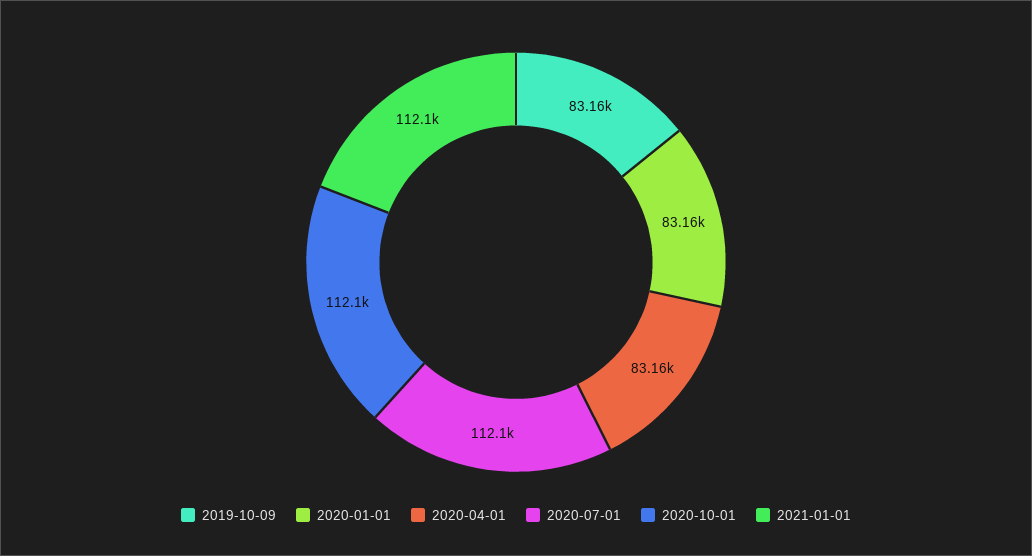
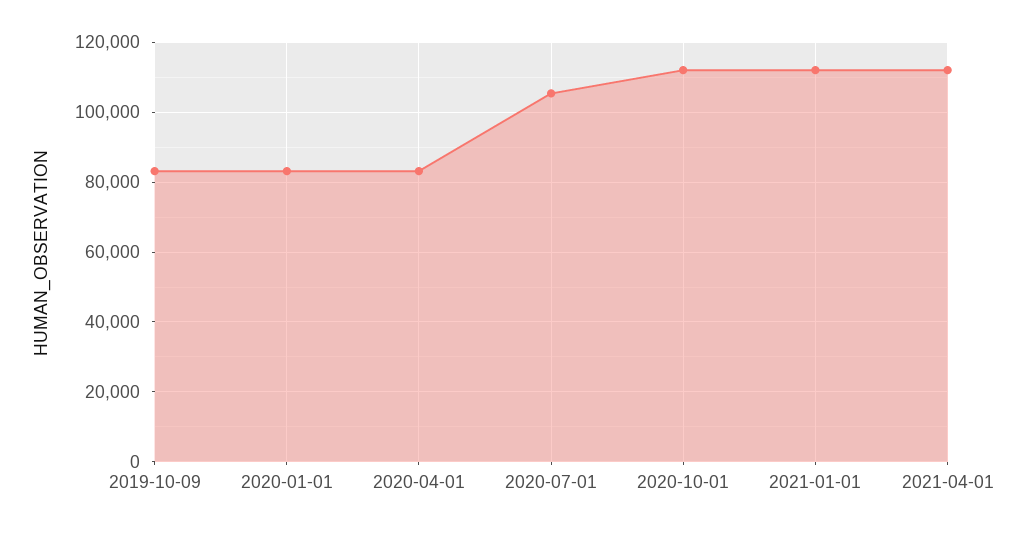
2020-07-01: 112100 -> 106000
2021-04-01: none -> 112000

